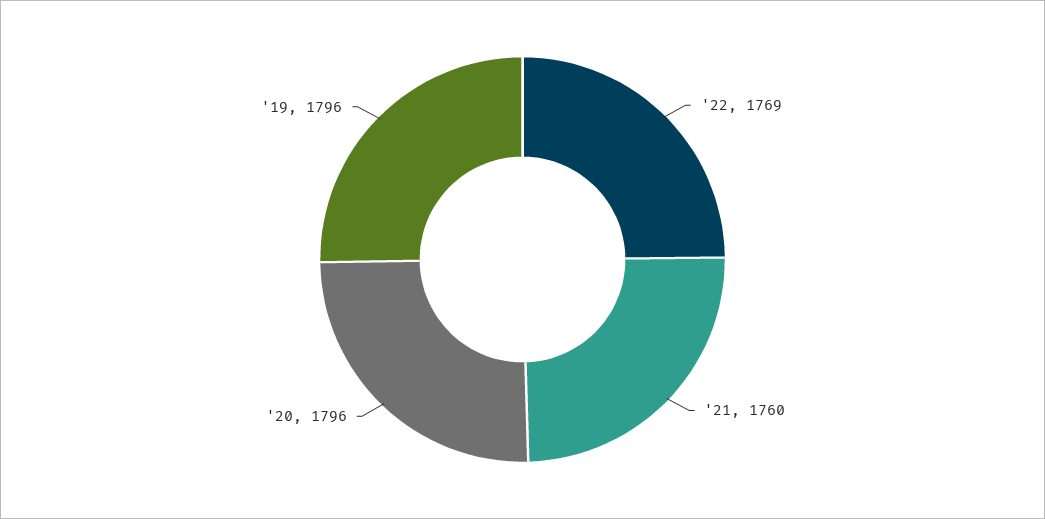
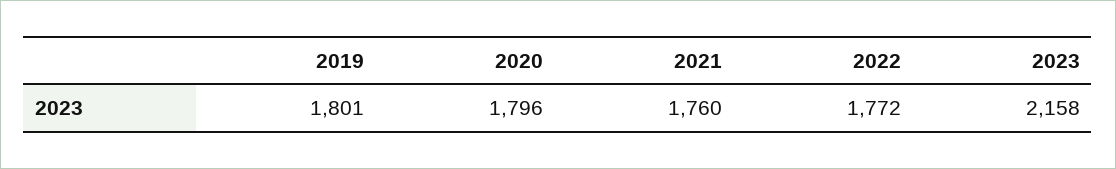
'22: 1769 -> 1772
'19: 1796 -> 1801
2023: none -> 2158

